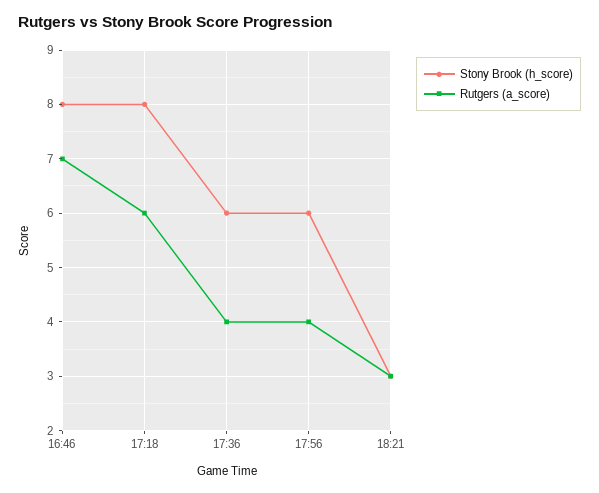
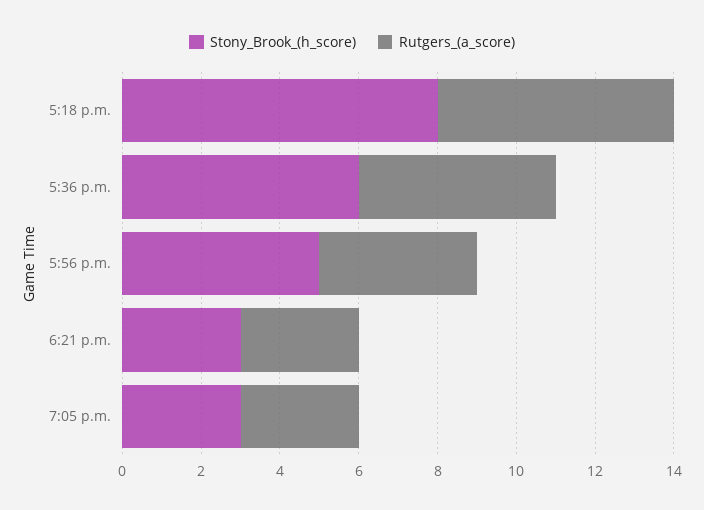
Stony Brook (h_score), 16:46: 8 -> none
Rutgers (a_score), 16:46: 7 -> none
Rutgers (a_score), 17:36: 4 -> 5
Stony Brook (h_score), 17:56: 6 -> 5
Stony Brook (h_score), 7:05 p.m.: none -> 3
Rutgers (a_score), 7:05 p.m.: none -> 3

